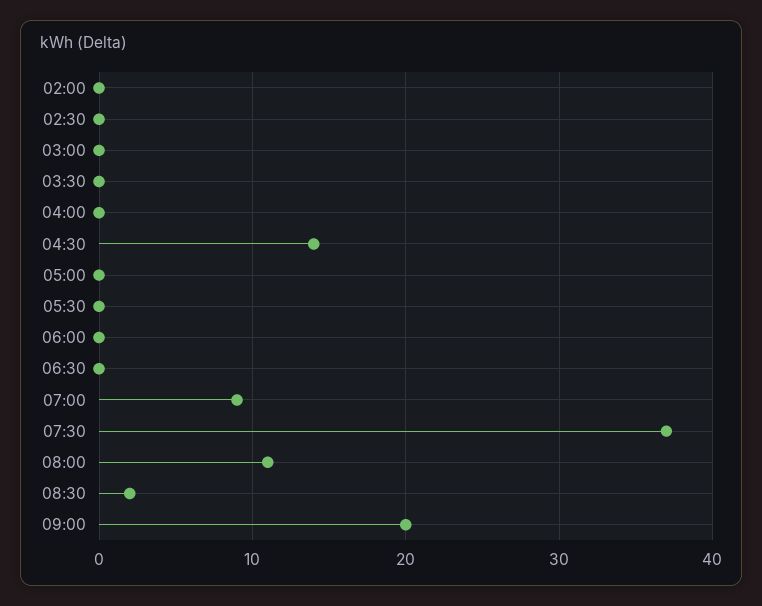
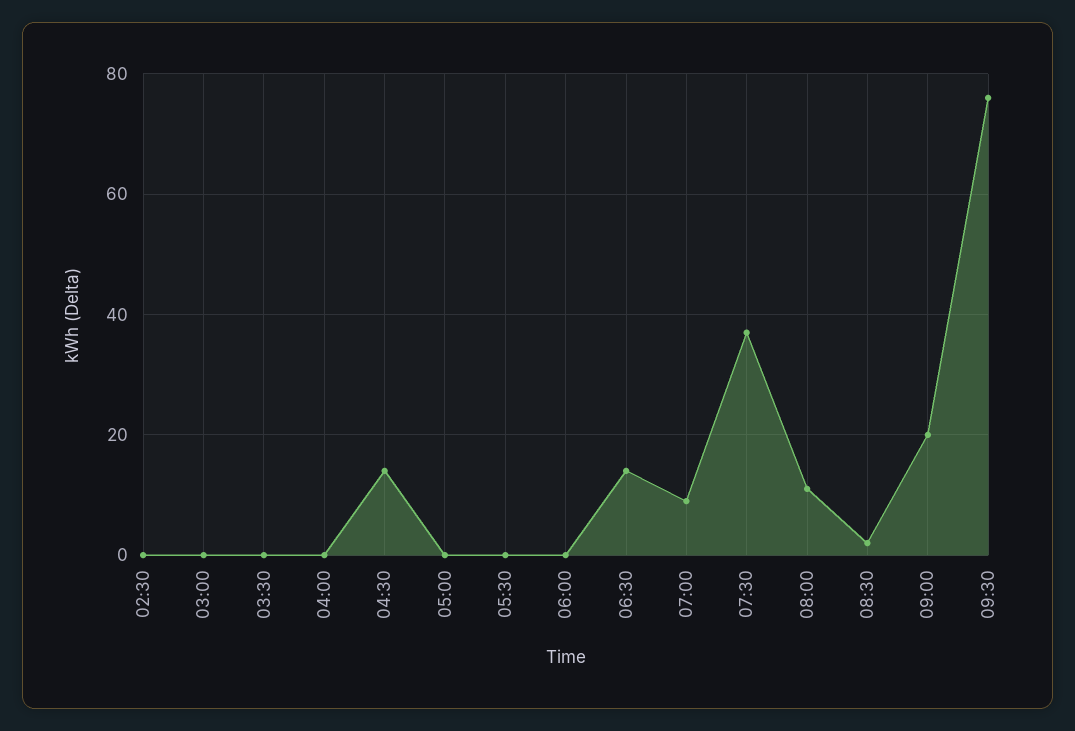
02:00: 0 -> none
06:30: 0 -> 15
09:30: none -> 75

